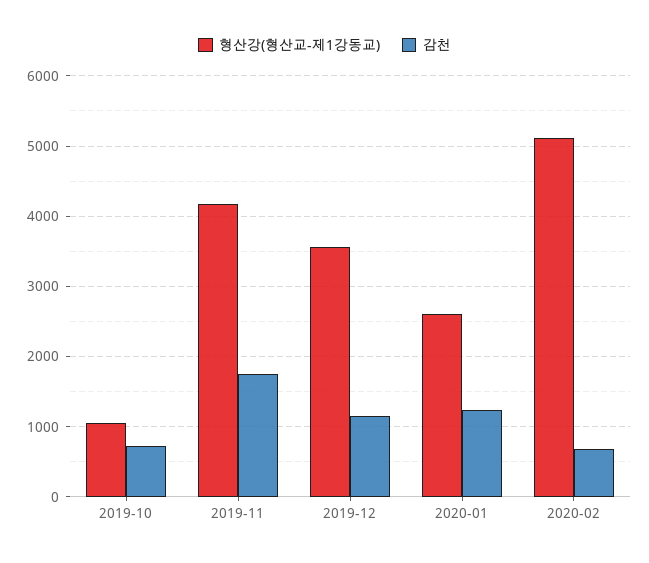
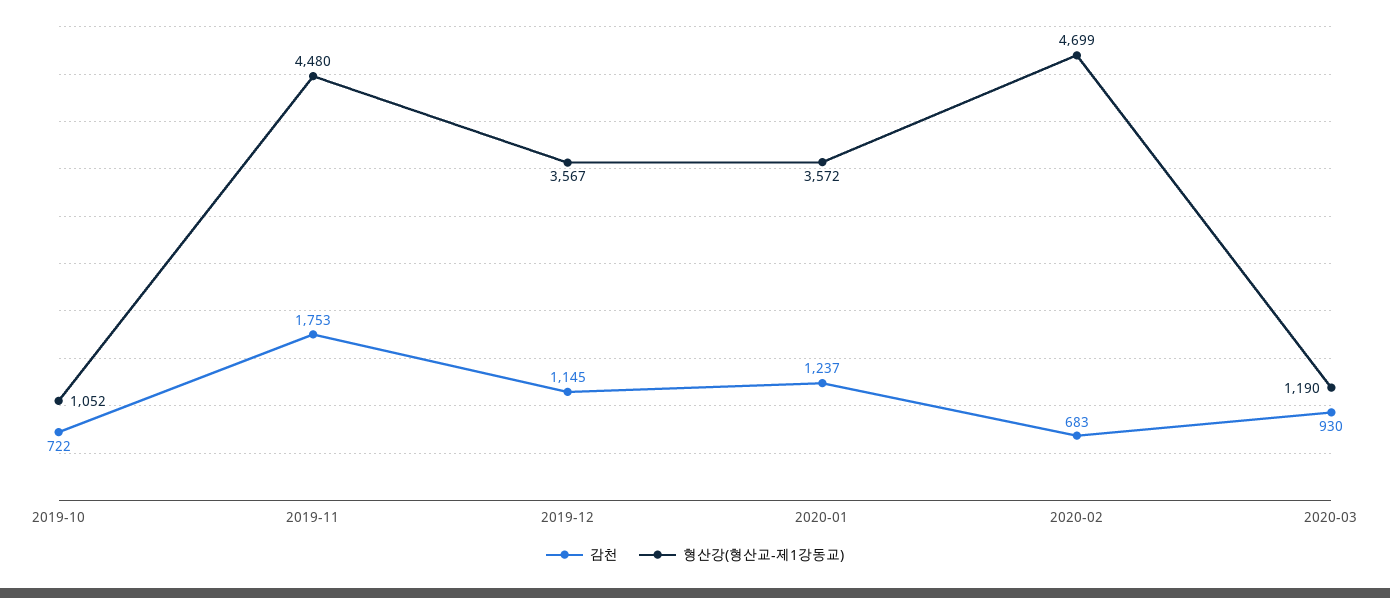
형산강(형산교-제1강동교), 2019-11: 4200 -> 4480
형산강(형산교-제1강동교), 2020-01: 2600 -> 3572
형산강(형산교-제1강동교), 2020-02: 5100 -> 4699
감천, 2020-03: none -> 930
형산강(형산교-제1강동교), 2020-03: none -> 1190

